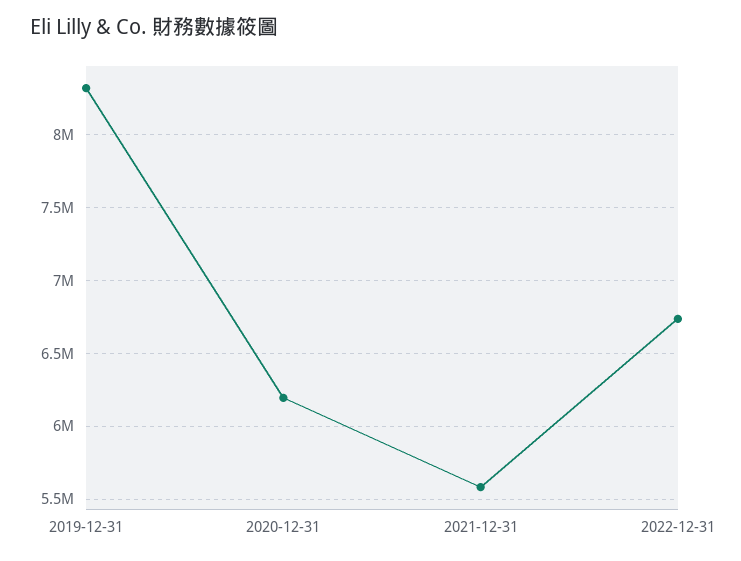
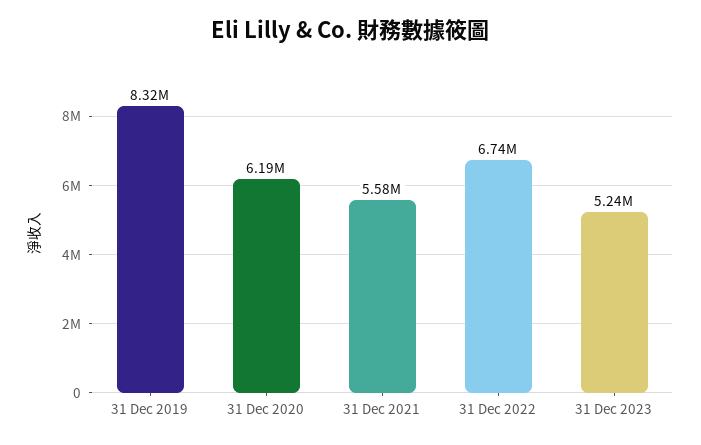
31 Dec 2023: none -> 5240000

